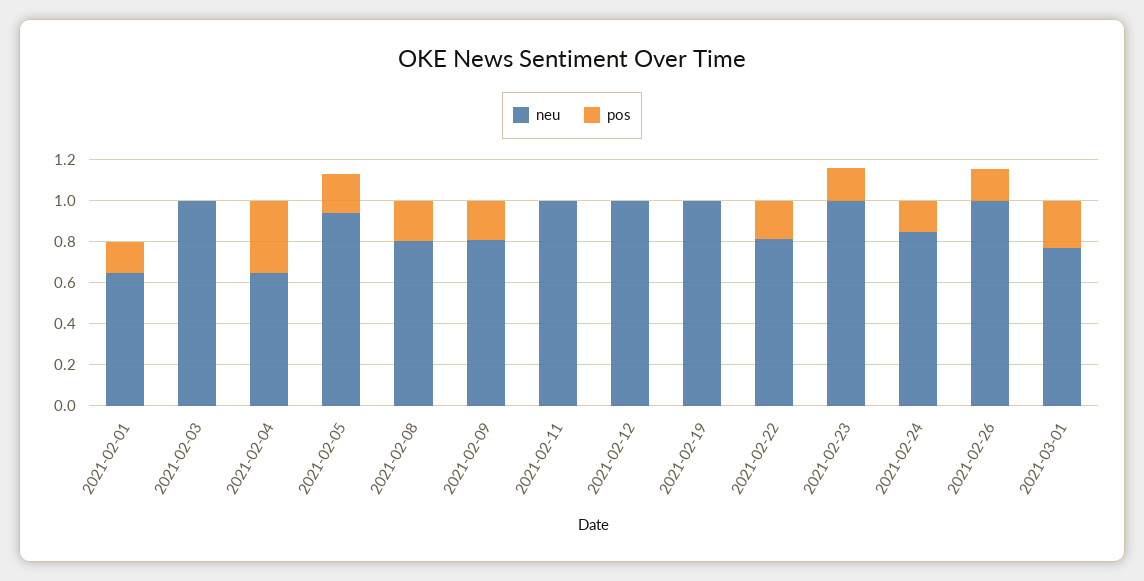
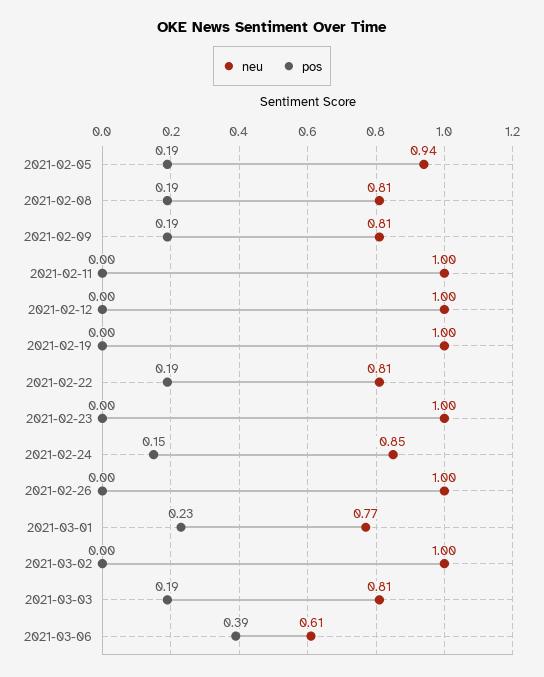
neu, 2021-02-01: 0.65 -> none
pos, 2021-02-01: 0.15 -> none
neu, 2021-02-03: 1 -> none
pos, 2021-02-03: 0 -> none
neu, 2021-02-04: 0.65 -> none
pos, 2021-02-04: 0.35 -> none
pos, 2021-02-23: 0.15 -> 0
pos, 2021-02-26: 0.15 -> 0
neu, 2021-03-02: none -> 1
pos, 2021-03-02: none -> 0
neu, 2021-03-03: none -> 0.81
pos, 2021-03-03: none -> 0.19
neu, 2021-03-06: none -> 0.61
pos, 2021-03-06: none -> 0.39

